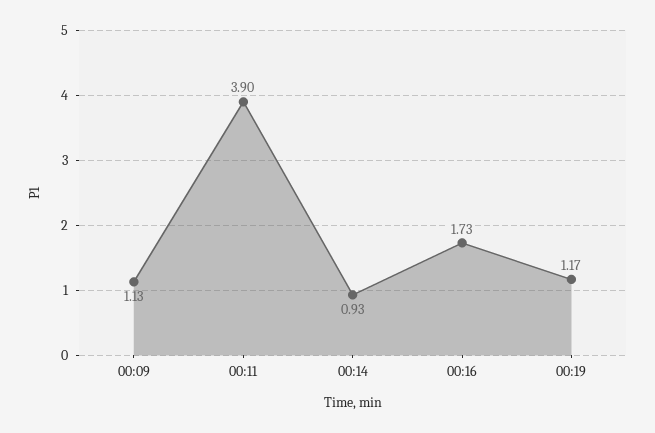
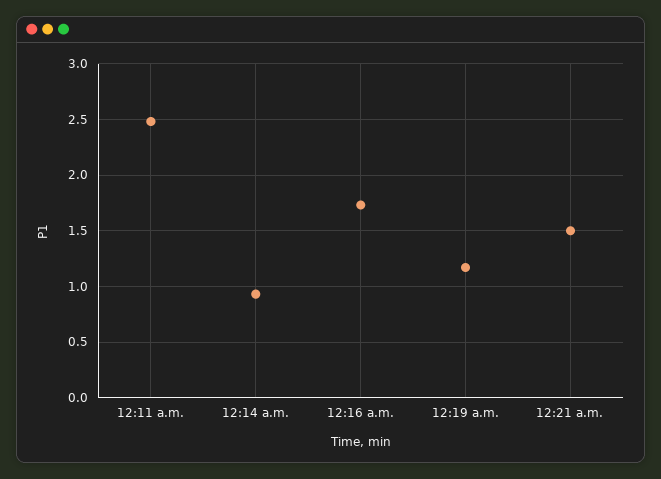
00:09: 1.13 -> none
00:11: 3.9 -> 2.5
12:21 a.m.: none -> 1.5

